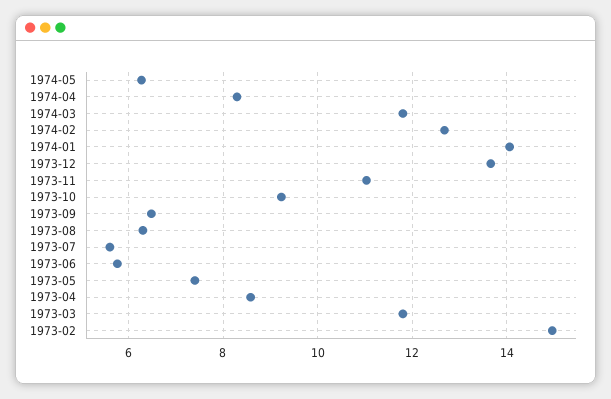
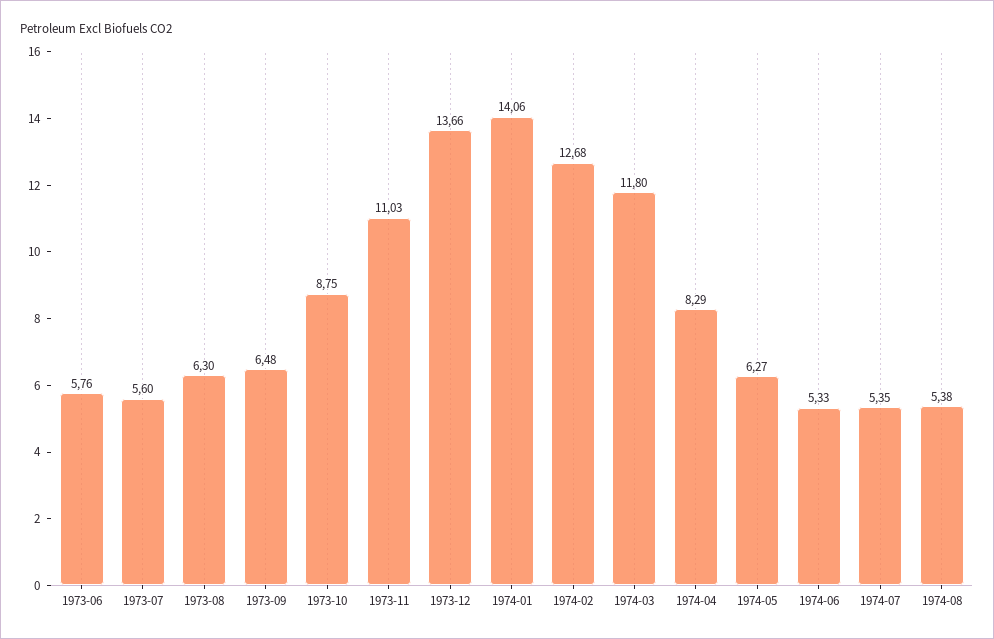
1973-10: 9.2 -> 8.75
1973-05: 7.4 -> none
1973-04: 8.6 -> none
1973-03: 11.8 -> none
1973-02: 15 -> none
1974-06: none -> 5.33
1974-07: none -> 5.35
1974-08: none -> 5.38

